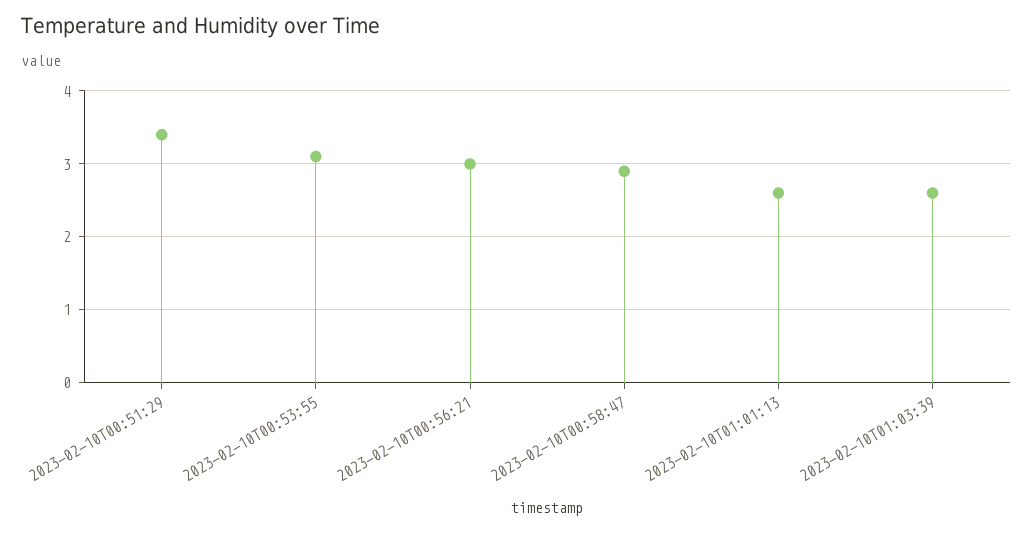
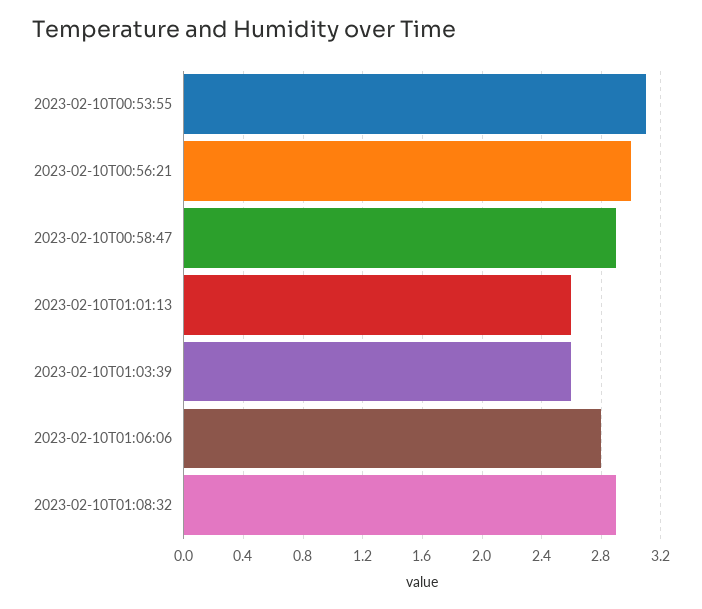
2023-02-10T00:51:29: 3.4 -> none
2023-02-10T01:06:06: none -> 2.8
2023-02-10T01:08:32: none -> 2.9

